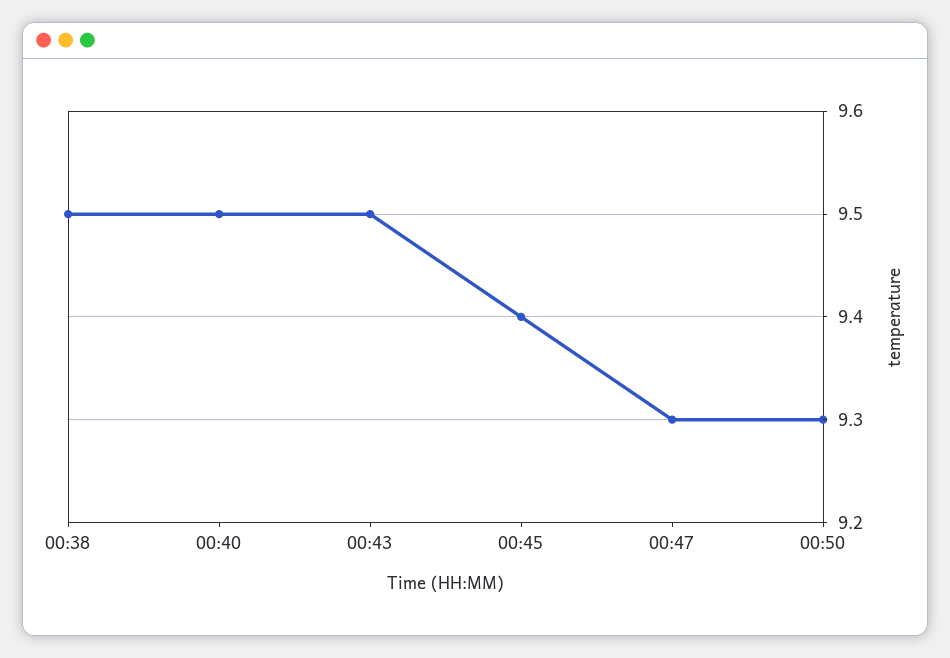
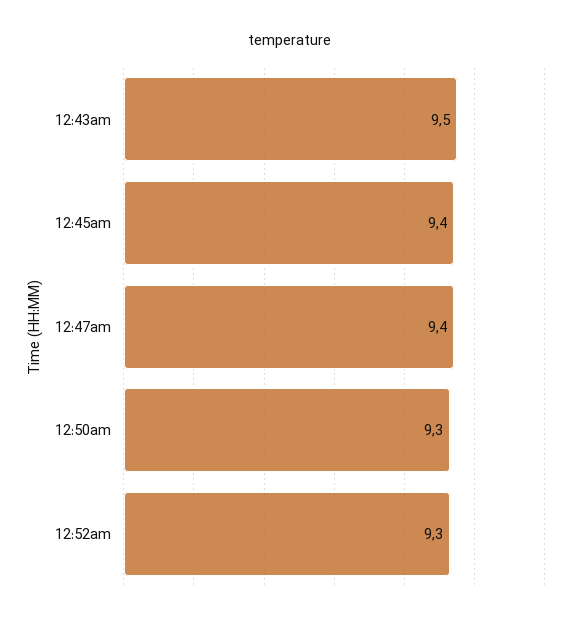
00:38: 9.5 -> none
00:40: 9.5 -> none
00:47: 9.3 -> 9.4
12:52am: none -> 9.3

